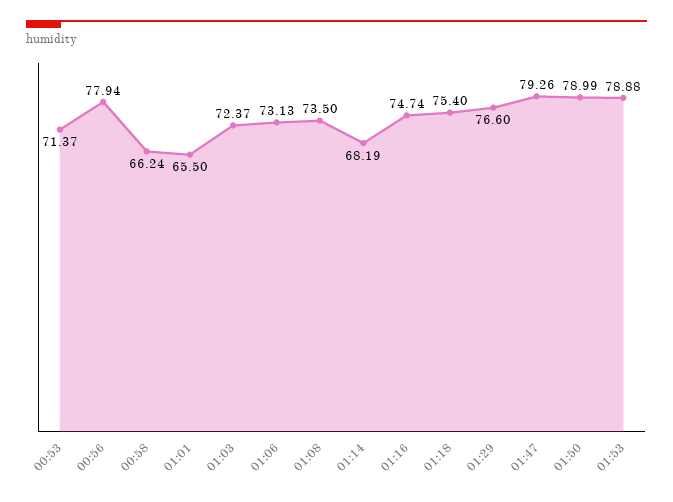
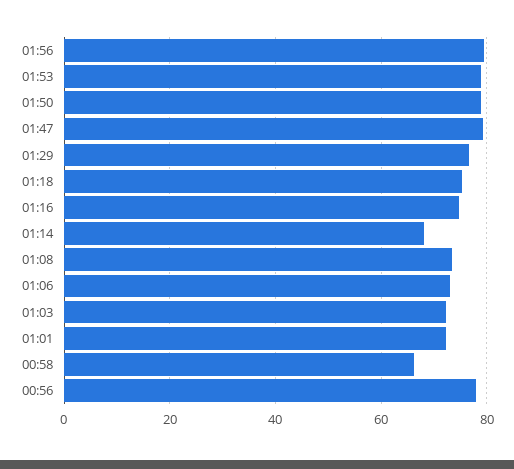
00:53: 71.37 -> none
01:01: 65.5 -> 72
01:56: none -> 80

